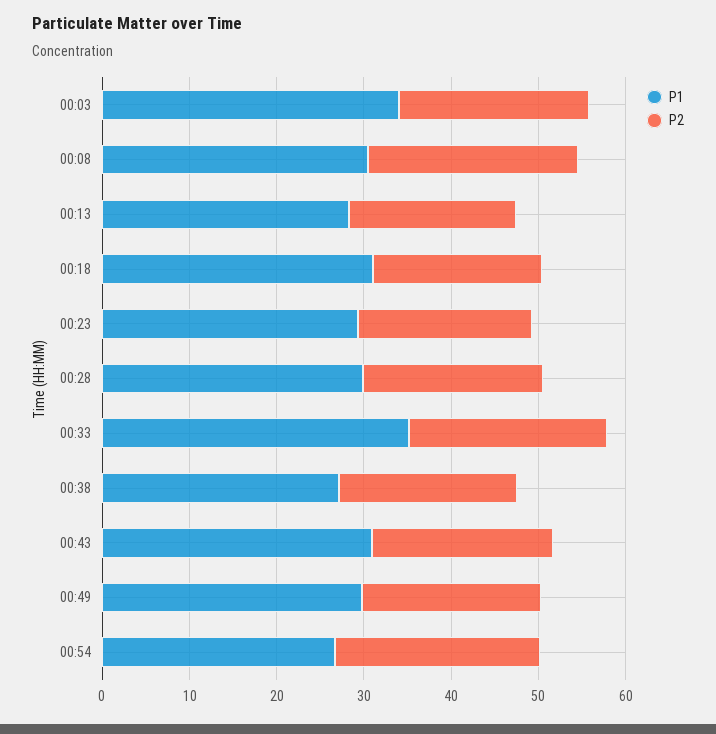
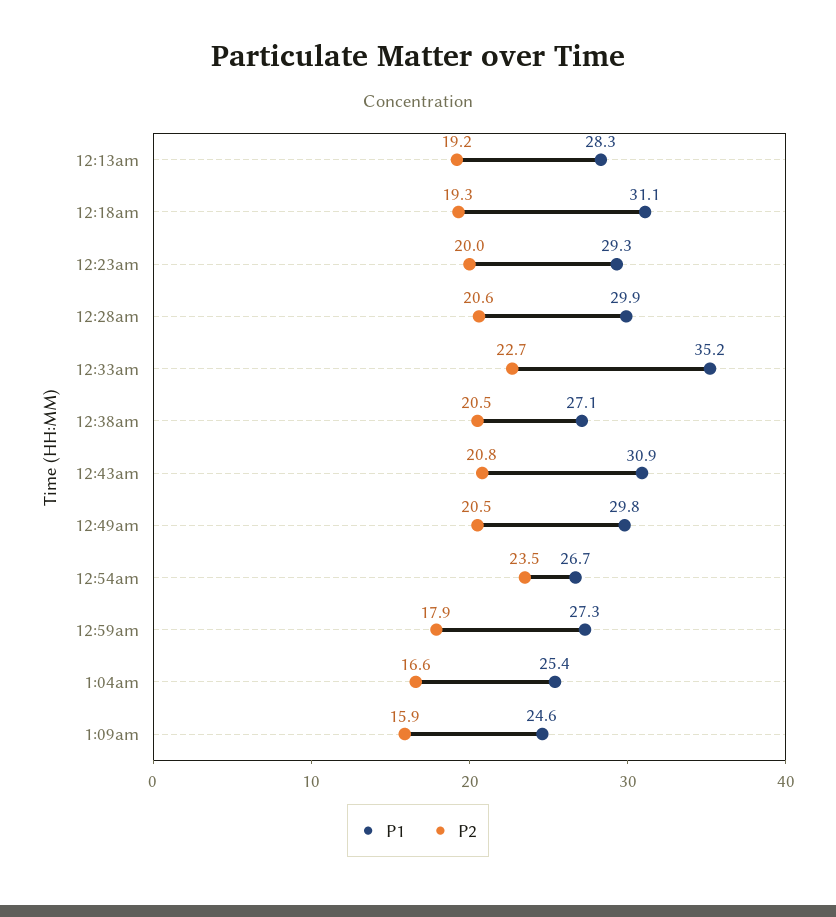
P1, 00:03: 34 -> none
P2, 00:03: 22 -> none
P1, 00:08: 30 -> none
P2, 00:08: 24 -> none
P1, 12:59am: none -> 27.3
P2, 12:59am: none -> 17.9
P1, 1:04am: none -> 25.4
P2, 1:04am: none -> 16.6
P1, 1:09am: none -> 24.6
P2, 1:09am: none -> 15.9

